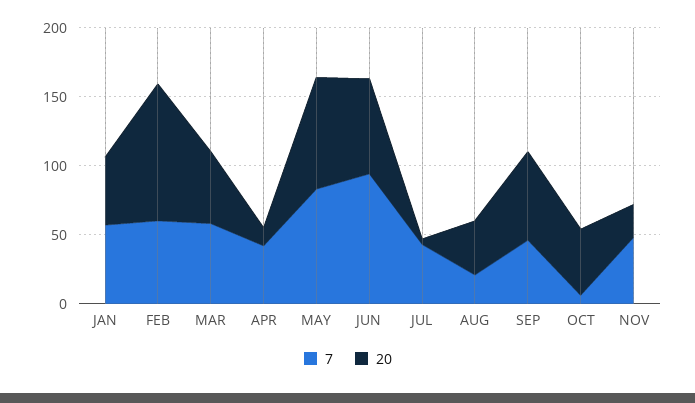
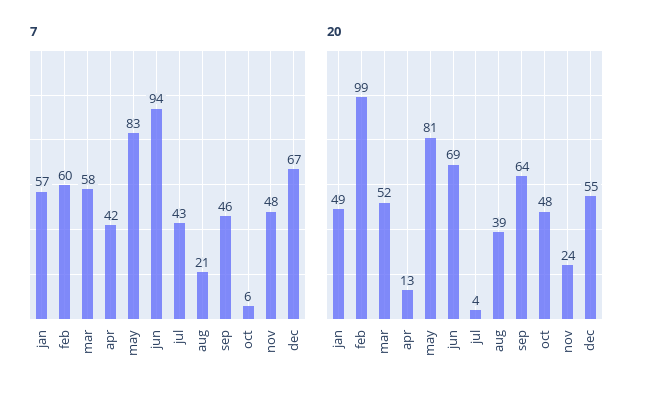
7, dec: none -> 67
20, dec: none -> 55

